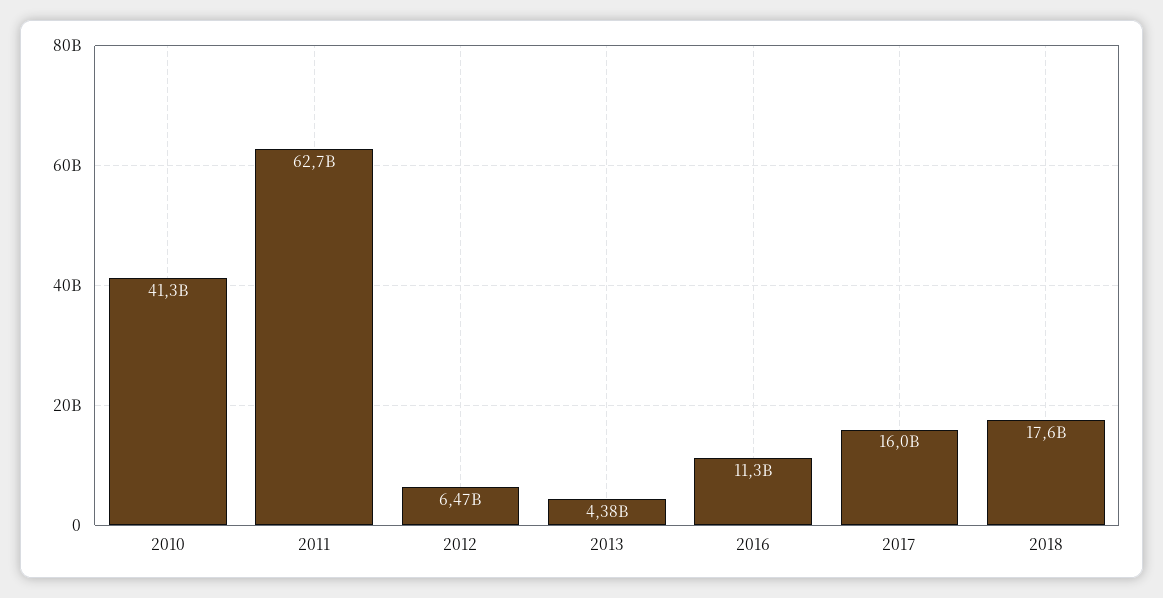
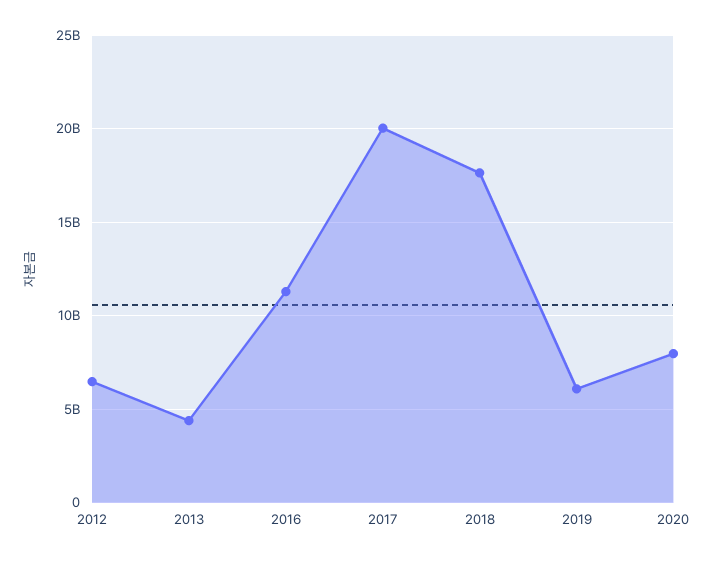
2010: 41300000000 -> none
2011: 62700000000 -> none
2017: 16000000000 -> 20000000000
2019: none -> 6000000000
2020: none -> 8000000000

